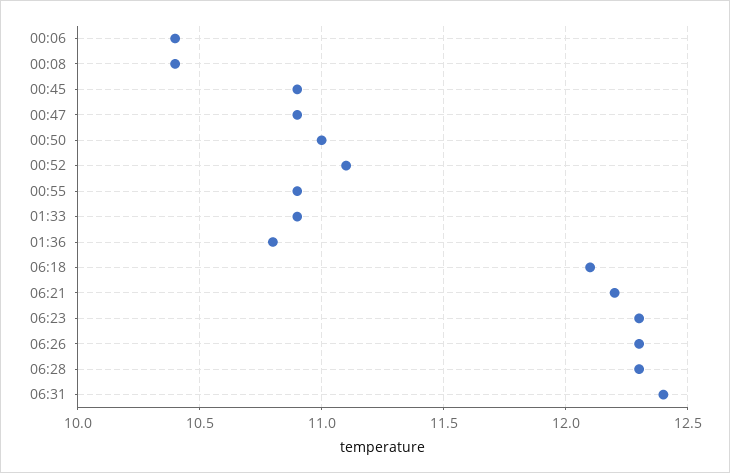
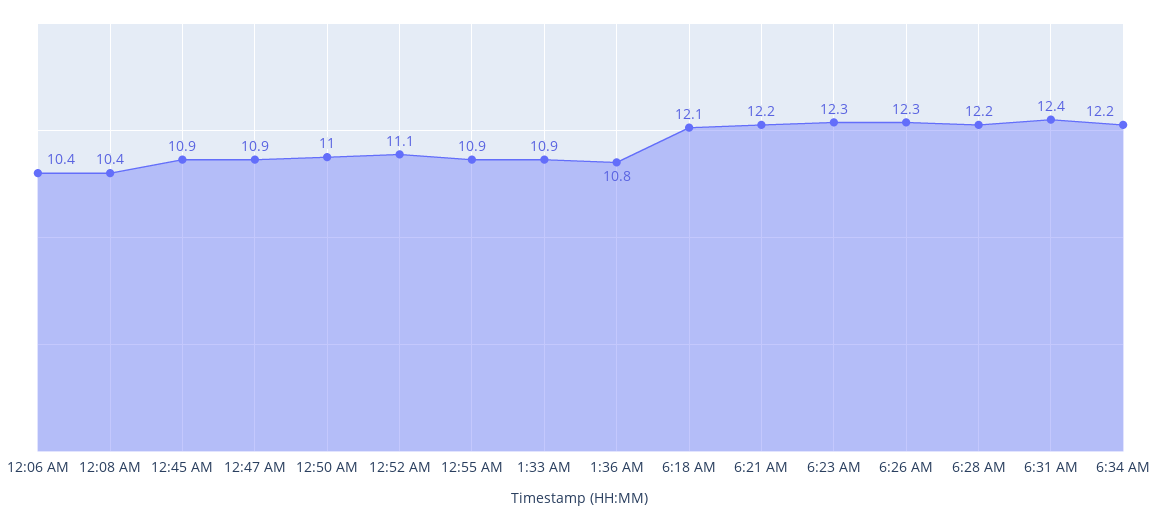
06:28: 12.3 -> 12.2
6:34 AM: none -> 12.2

